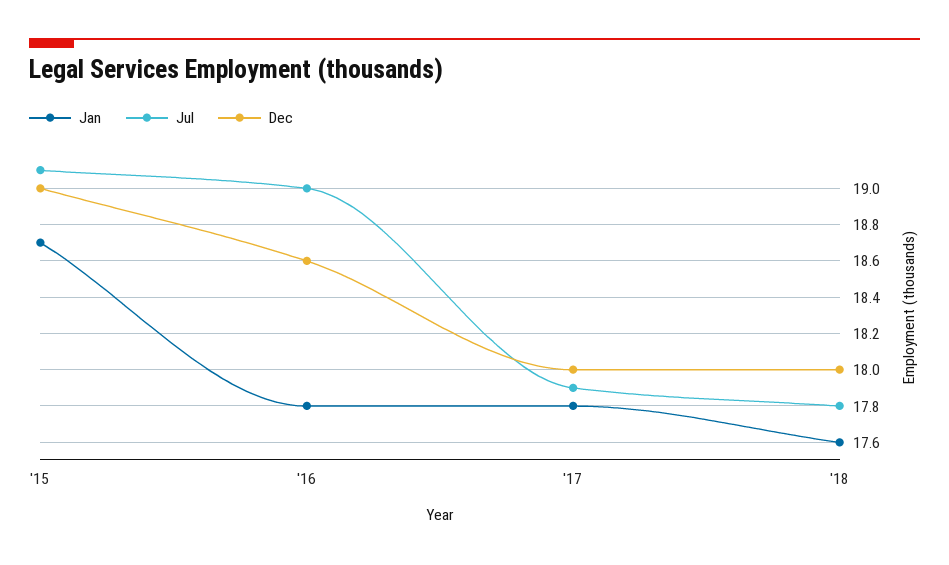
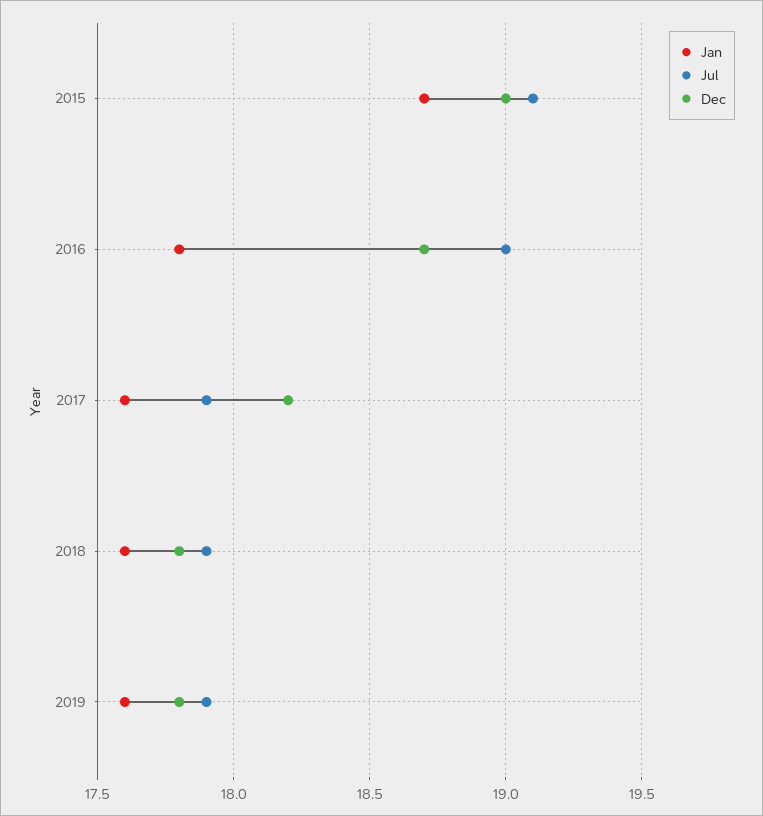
Dec, '16: 18.6 -> 18.7
Jan, '17: 17.8 -> 17.6
Dec, '17: 18 -> 18.2
Jul, '18: 17.8 -> 17.9
Dec, '18: 18 -> 17.8
Jan, 2019: none -> 17.6
Jul, 2019: none -> 17.9
Dec, 2019: none -> 17.8

